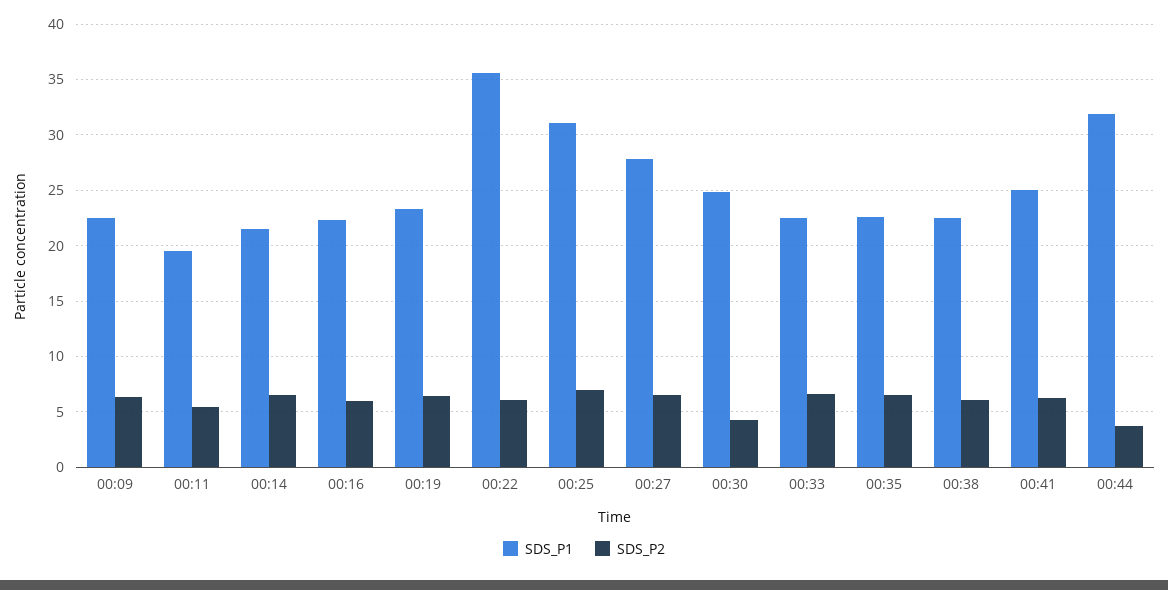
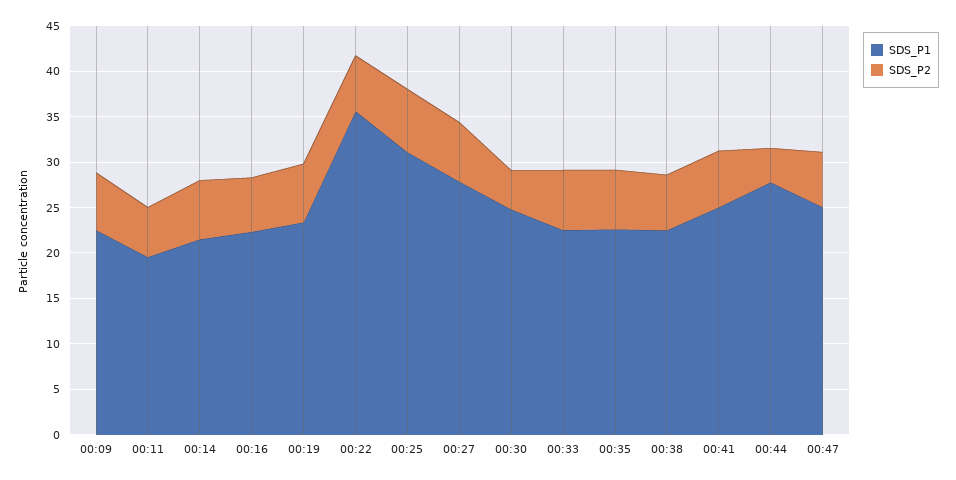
SDS_P1, 00:44: 32 -> 28
SDS_P1, 00:47: none -> 25
SDS_P2, 00:47: none -> 6

